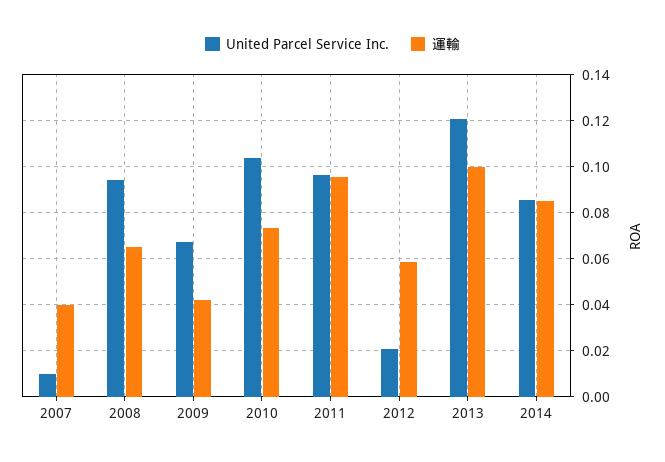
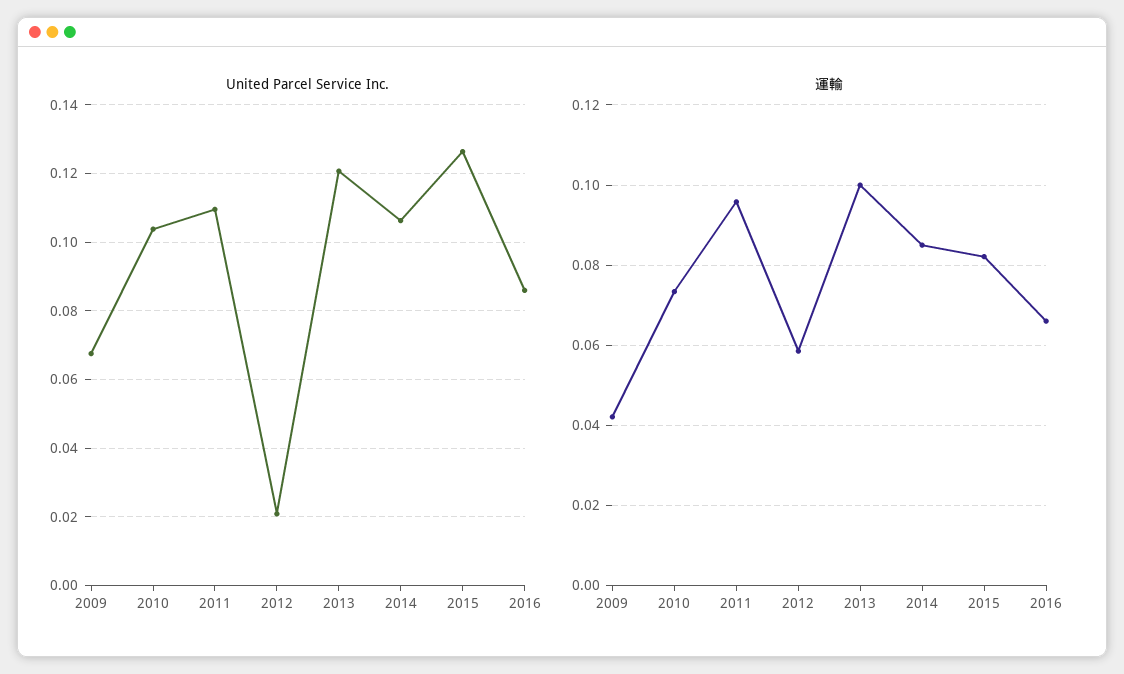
United Parcel Service Inc., 2007: 0.01 -> none
運輸, 2007: 0.04 -> none
United Parcel Service Inc., 2008: 0.095 -> none
運輸, 2008: 0.065 -> none
United Parcel Service Inc., 2011: 0.095 -> 0.11
United Parcel Service Inc., 2014: 0.085 -> 0.106
United Parcel Service Inc., 2015: none -> 0.126
United Parcel Service Inc., 2016: none -> 0.086
運輸, 2015: none -> 0.082
運輸, 2016: none -> 0.066

